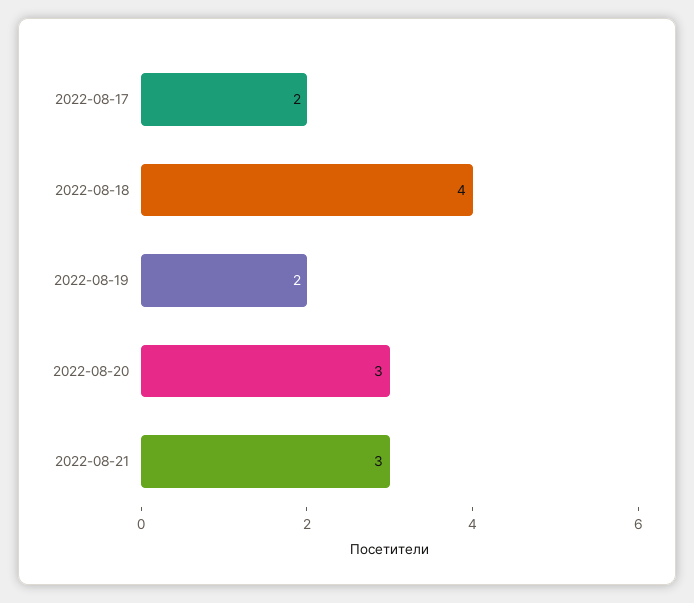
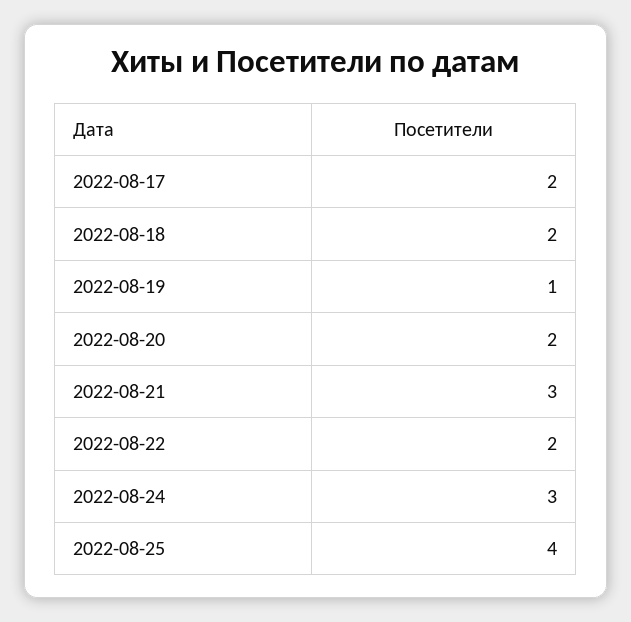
2022-08-18: 4 -> 2
2022-08-19: 2 -> 1
2022-08-20: 3 -> 2
2022-08-22: none -> 2
2022-08-24: none -> 3
2022-08-25: none -> 4

